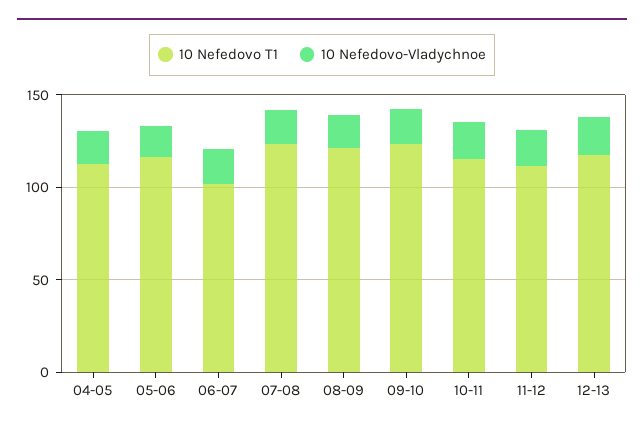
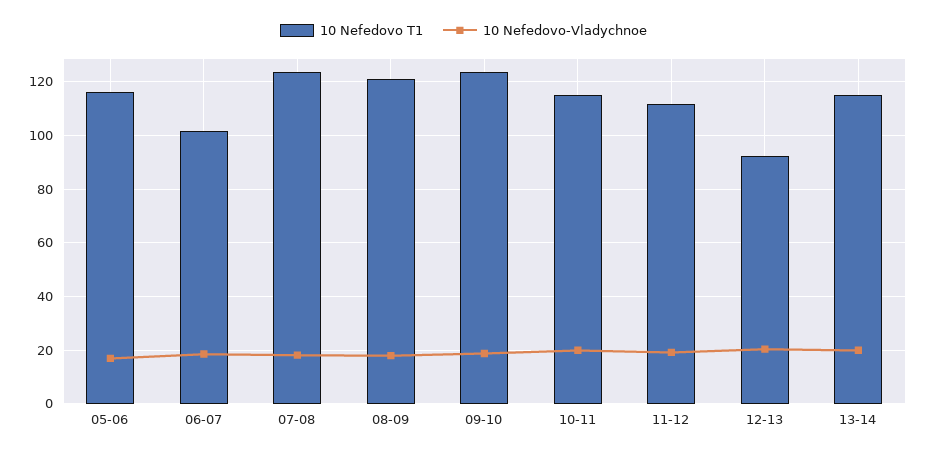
10 Nefedovo T1, 04-05: 110 -> none
10 Nefedovo-Vladychnoe, 04-05: 20 -> none
10 Nefedovo T1, 12-13: 120 -> 92.5
10 Nefedovo T1, 13-14: none -> 115
10 Nefedovo-Vladychnoe, 13-14: none -> 20

